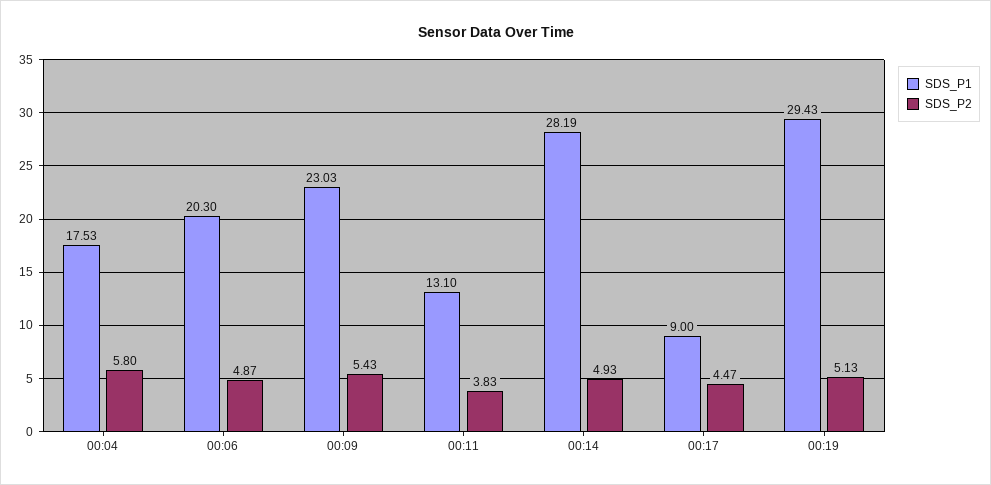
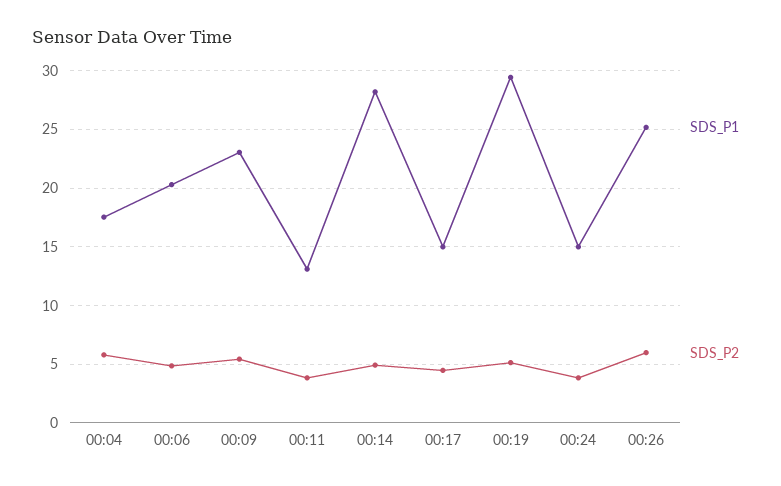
SDS_P1, 00:17: 9 -> 15
SDS_P1, 00:24: none -> 15
SDS_P2, 00:24: none -> 4
SDS_P1, 00:26: none -> 25
SDS_P2, 00:26: none -> 6

